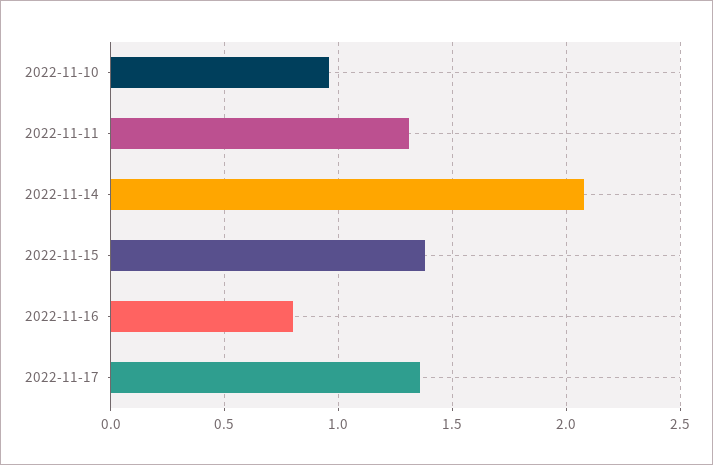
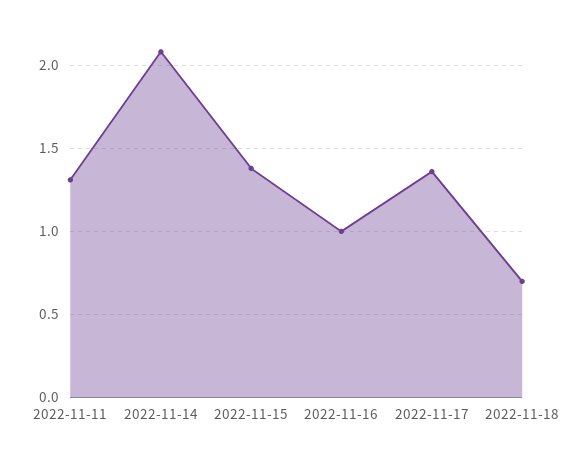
2022-11-10: 0.95 -> none
2022-11-16: 0.8 -> 1
2022-11-18: none -> 0.7

